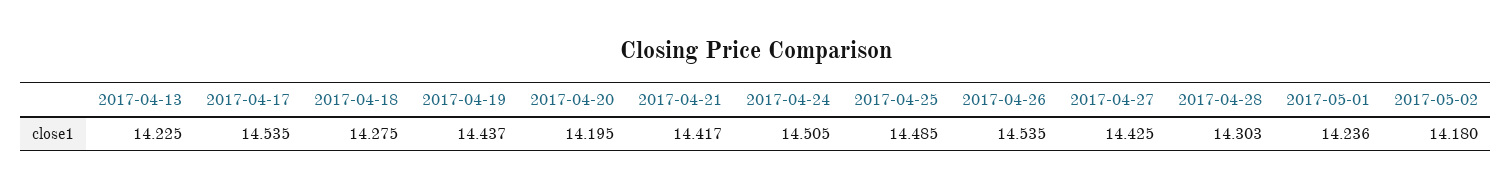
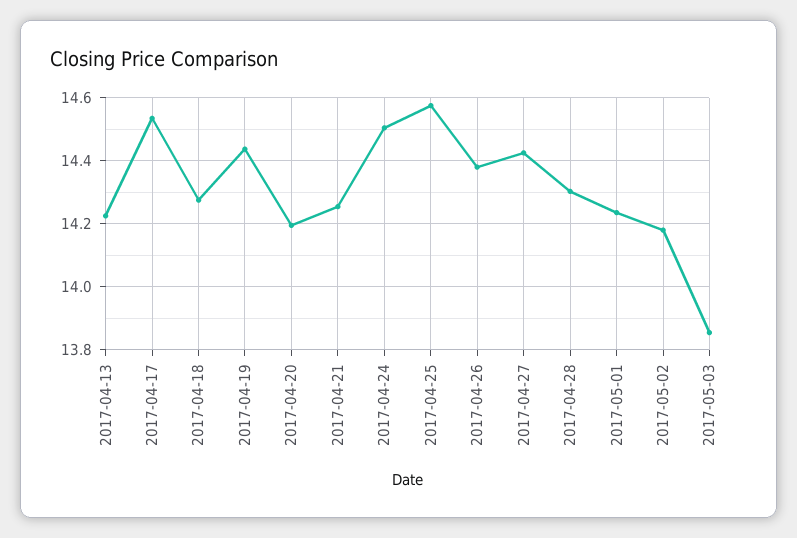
2017-04-21: 14.417 -> 14.26
2017-04-25: 14.485 -> 14.58
2017-04-26: 14.535 -> 14.38
2017-05-03: none -> 13.86

